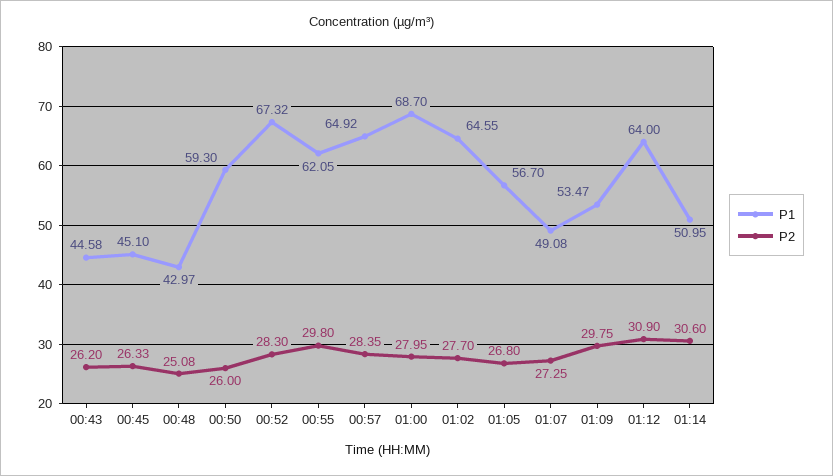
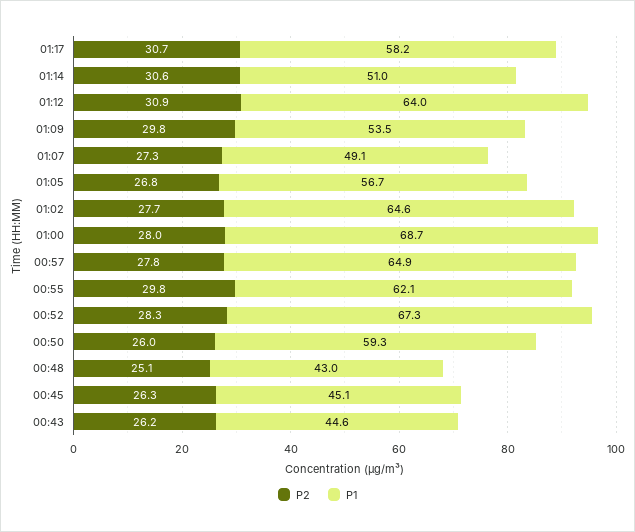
P2, 00:57: 28.35 -> 27.8
P2, 01:17: none -> 30.7
P1, 01:17: none -> 58.2

